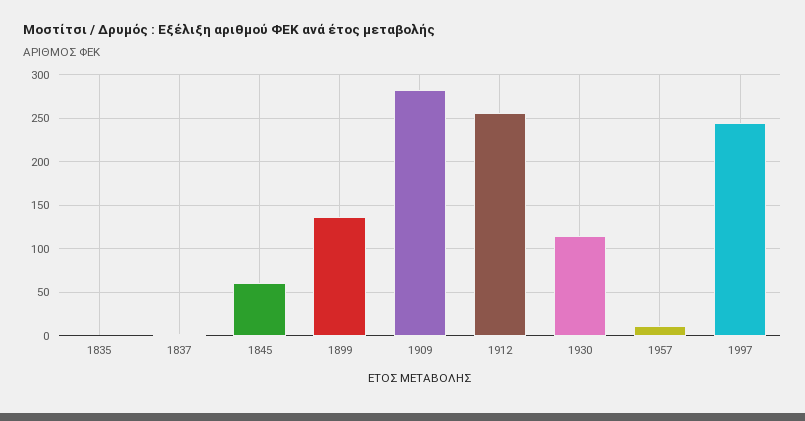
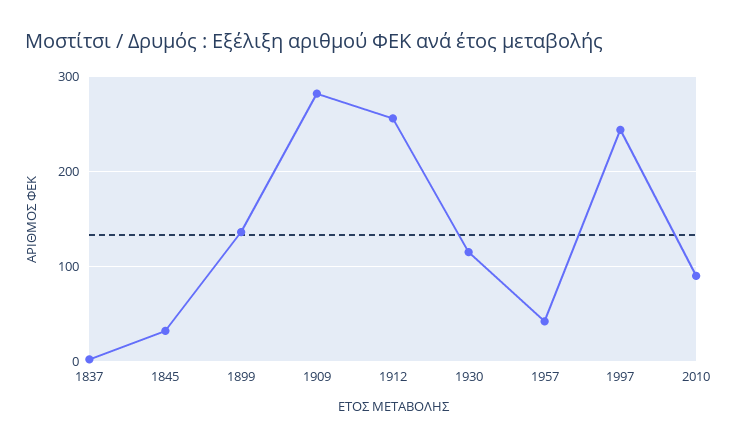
1835: 0 -> none
1845: 60 -> 30
1957: 10 -> 40
2010: none -> 90

